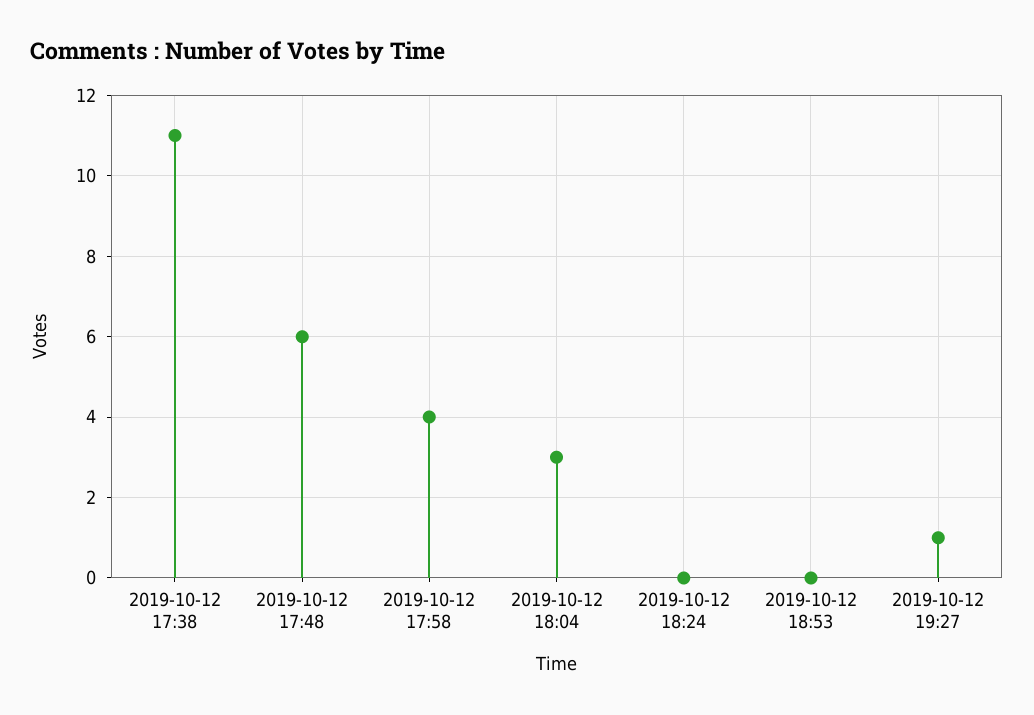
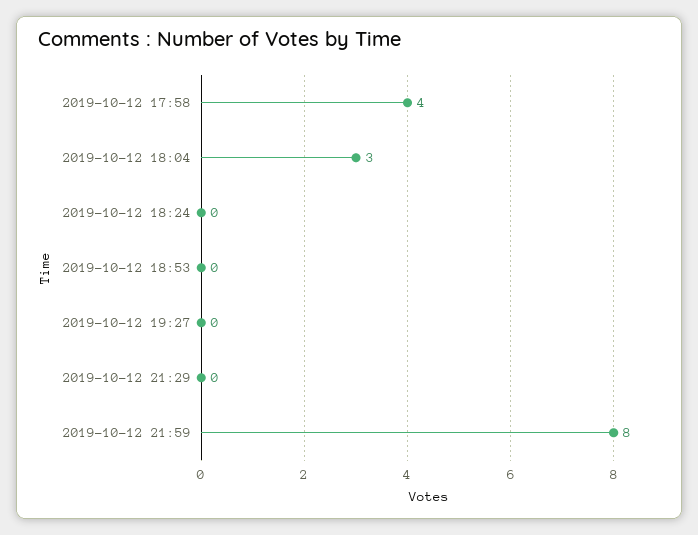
2019-10-12 17:38: 11 -> none
2019-10-12 17:48: 6 -> none
2019-10-12 19:27: 1 -> 0
2019-10-12 21:29: none -> 0
2019-10-12 21:59: none -> 8

